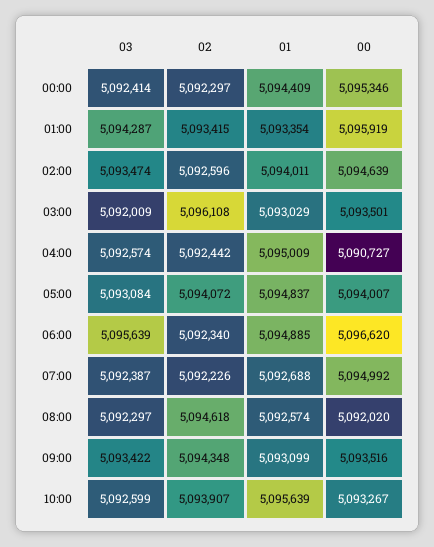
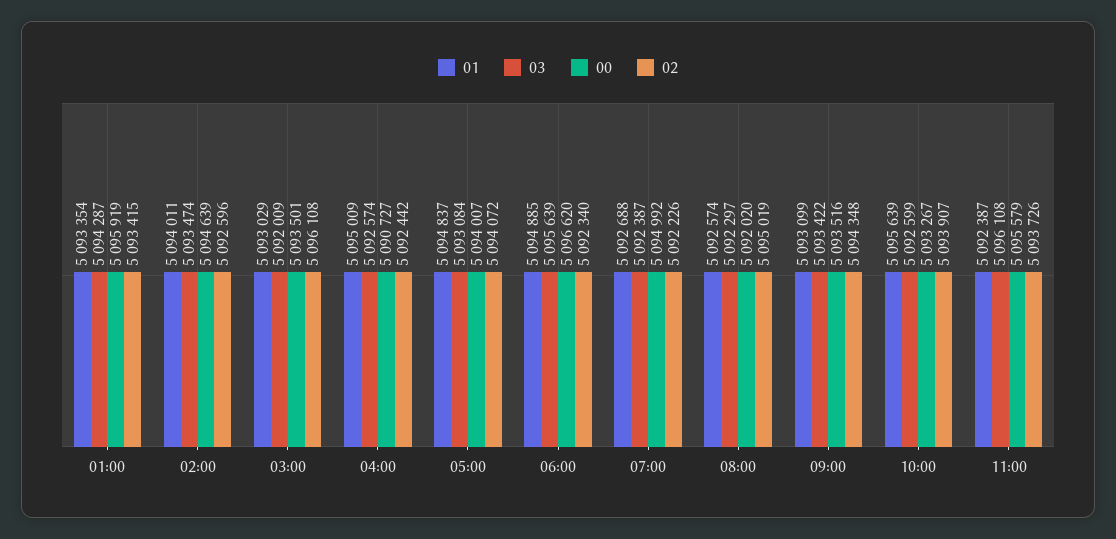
03, 00:00: 5092414 -> none
02, 00:00: 5092297 -> none
01, 00:00: 5094409 -> none
00, 00:00: 5095346 -> none
02, 08:00: 5094618 -> 5095019
01, 11:00: none -> 5092387
03, 11:00: none -> 5096108
00, 11:00: none -> 5095579
02, 11:00: none -> 5093726

